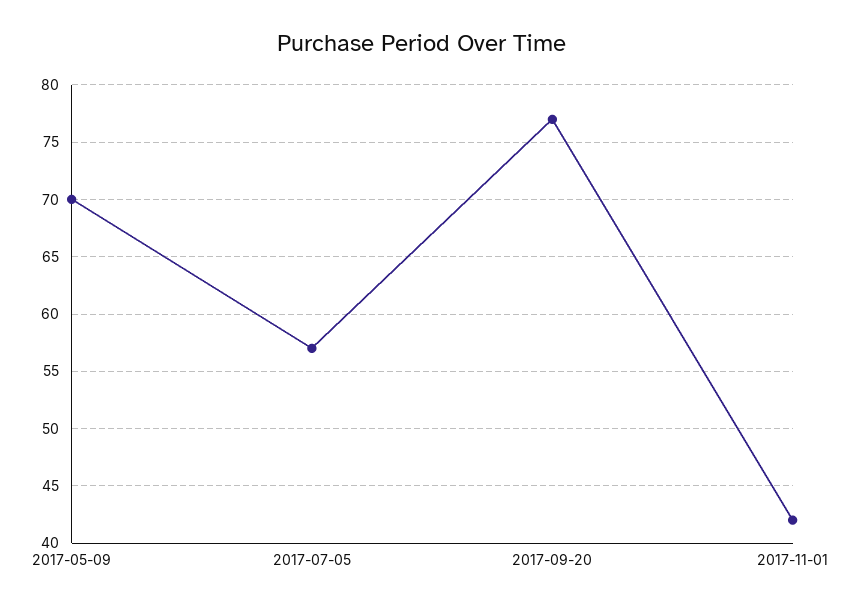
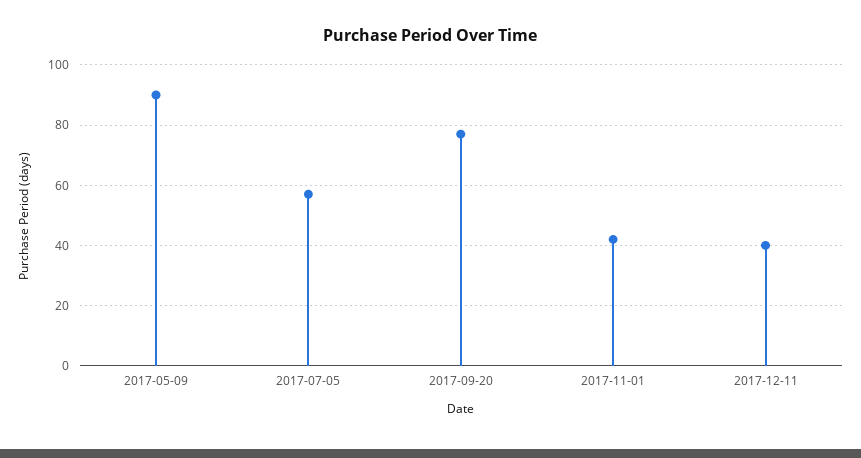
2017-05-09: 70 -> 90
2017-12-11: none -> 40

